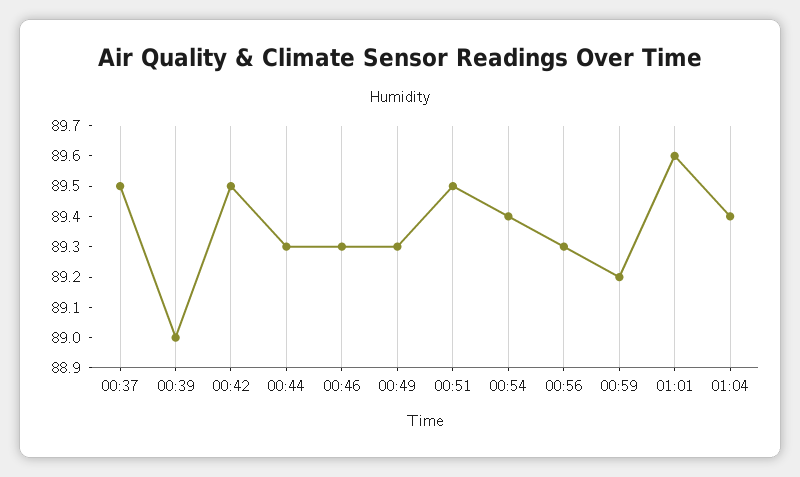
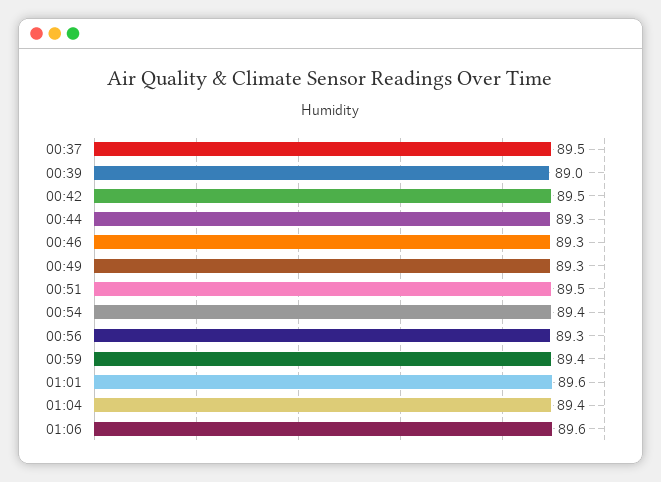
00:59: 89.2 -> 89.4
01:06: none -> 89.6

